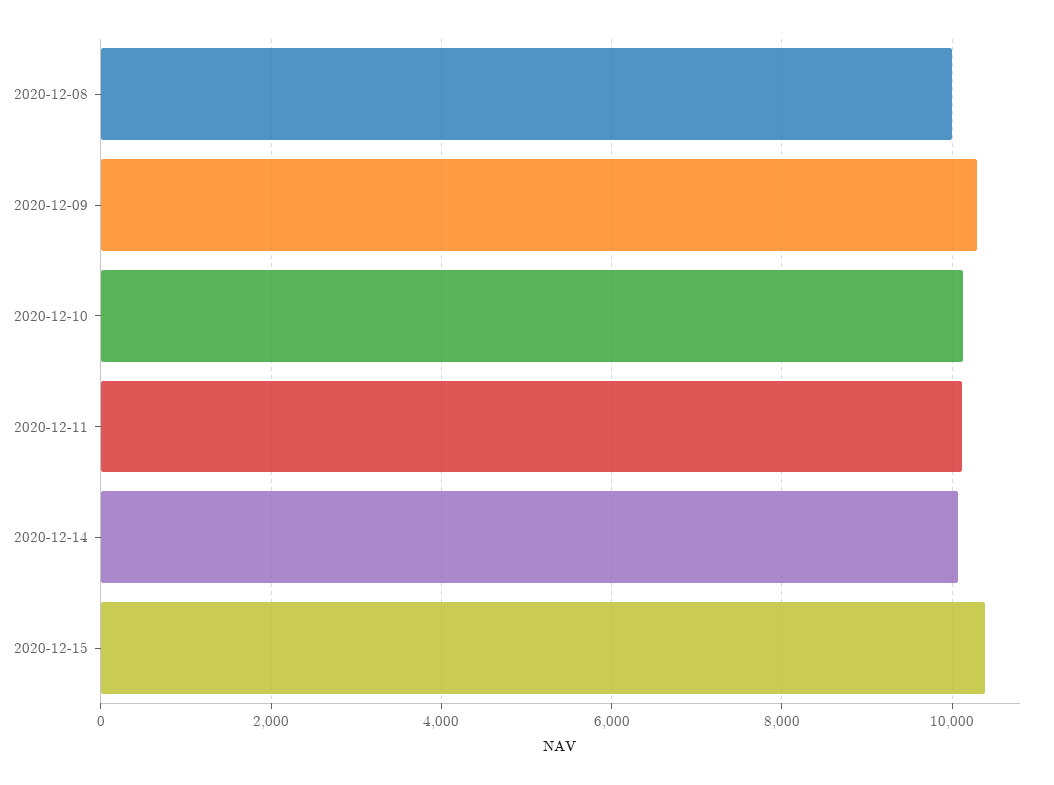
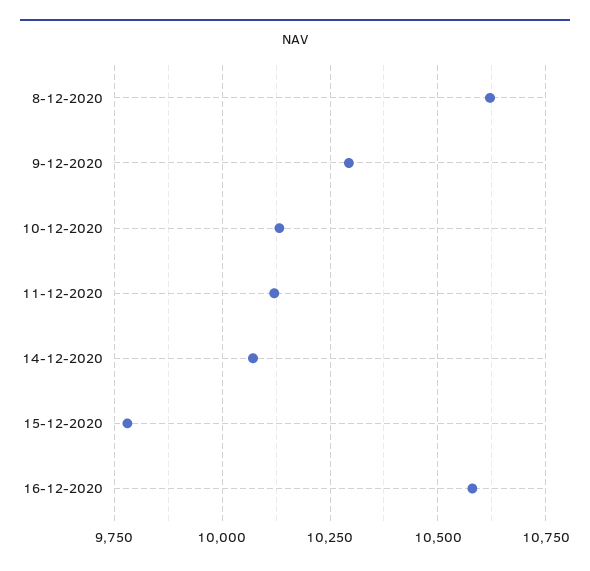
2020-12-08: 10000 -> 10625
2020-12-15: 10400 -> 9775
16-12-2020: none -> 10575

